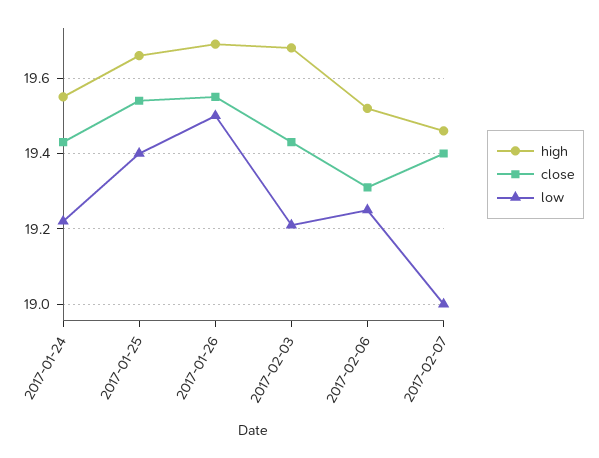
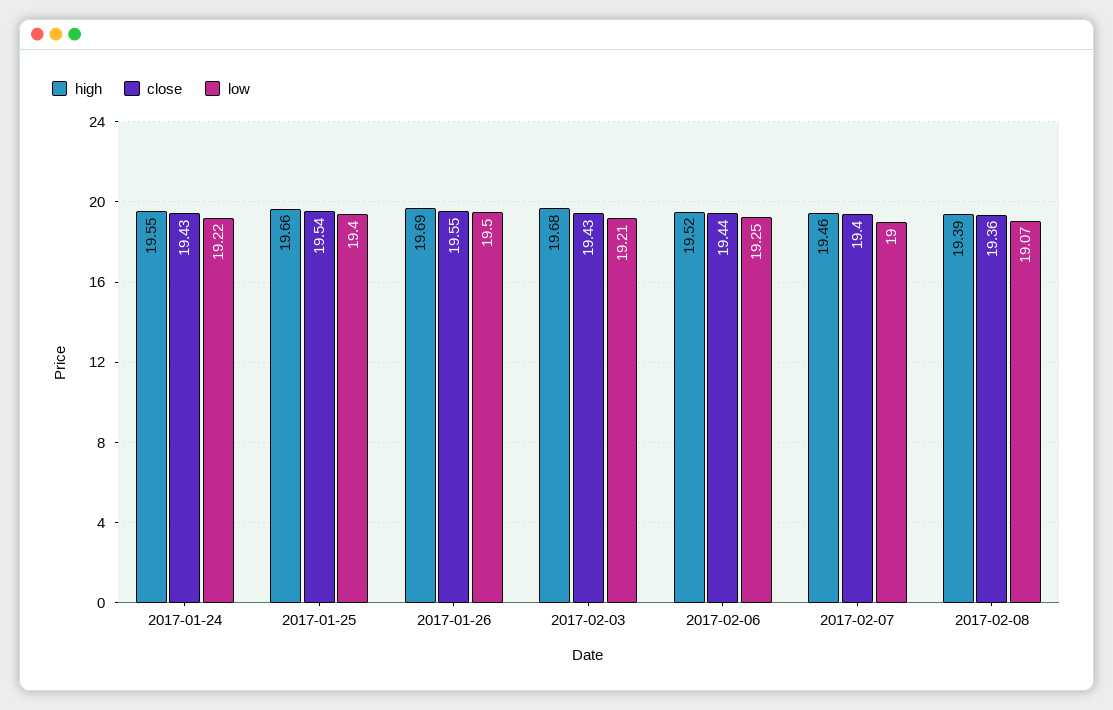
close, 2017-02-06: 19.3 -> 19.44
high, 2017-02-08: none -> 19.39
close, 2017-02-08: none -> 19.36
low, 2017-02-08: none -> 19.07

